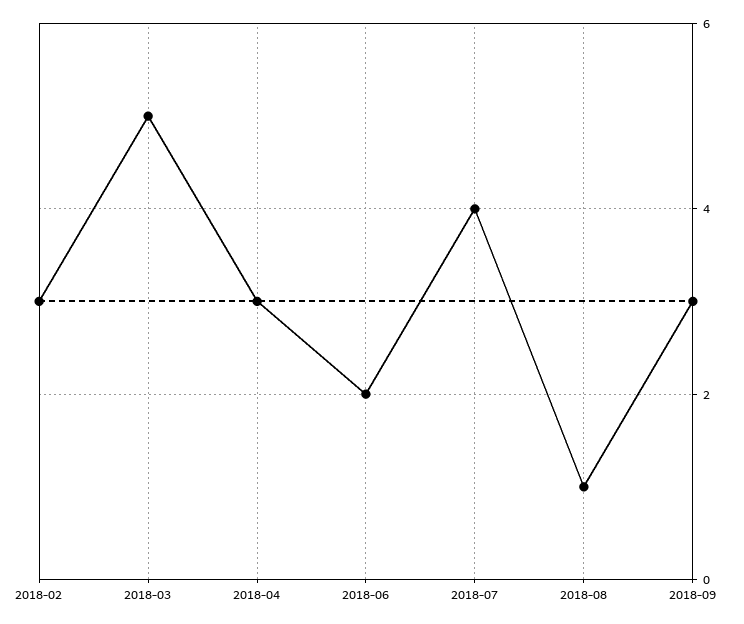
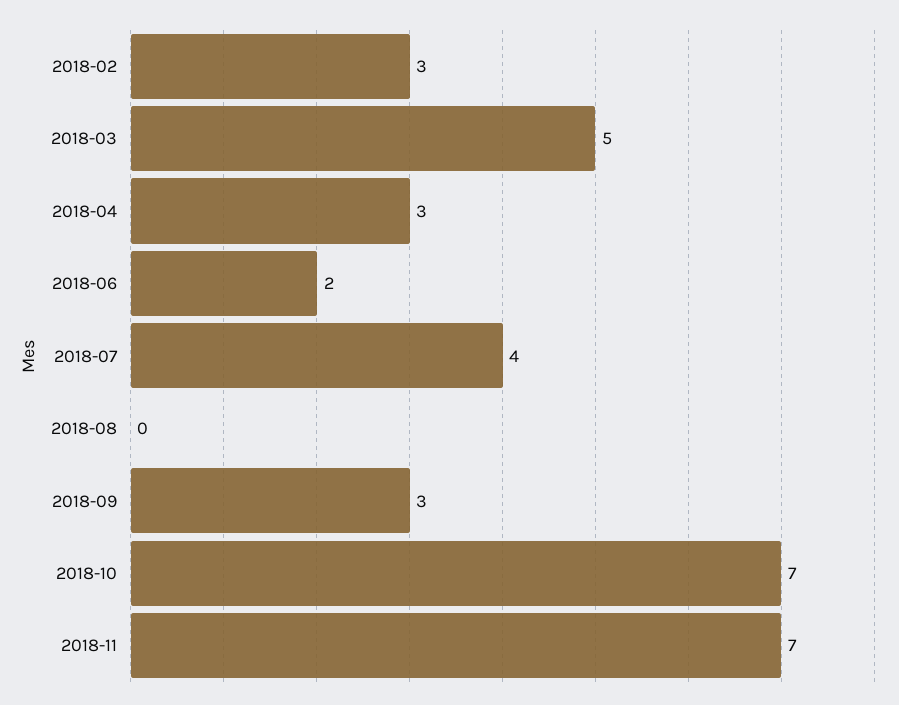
2018-08: 1 -> 0
2018-10: none -> 7
2018-11: none -> 7

